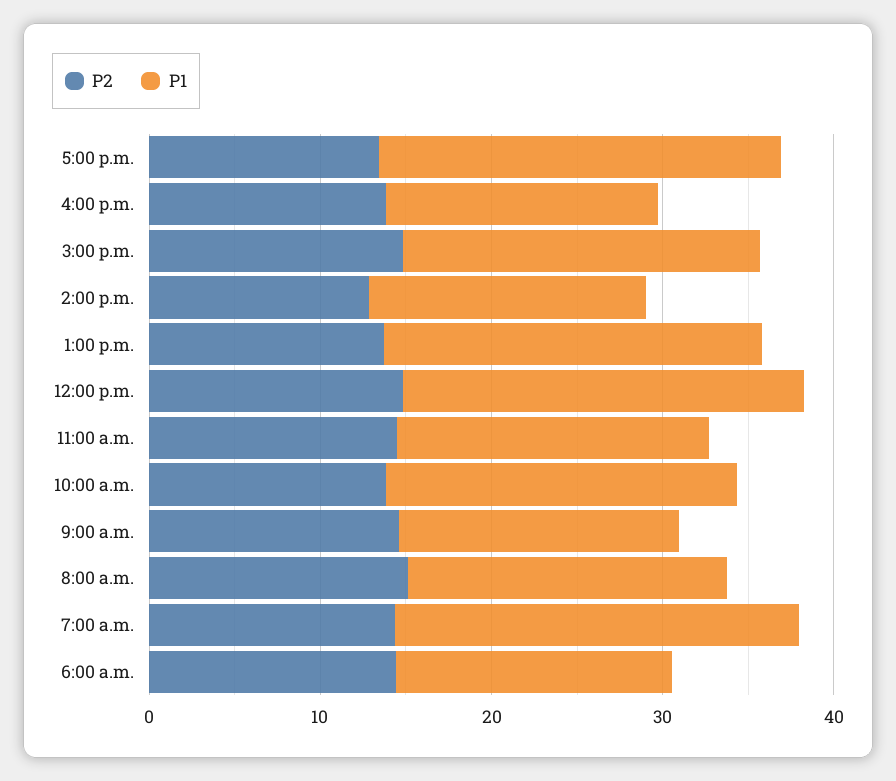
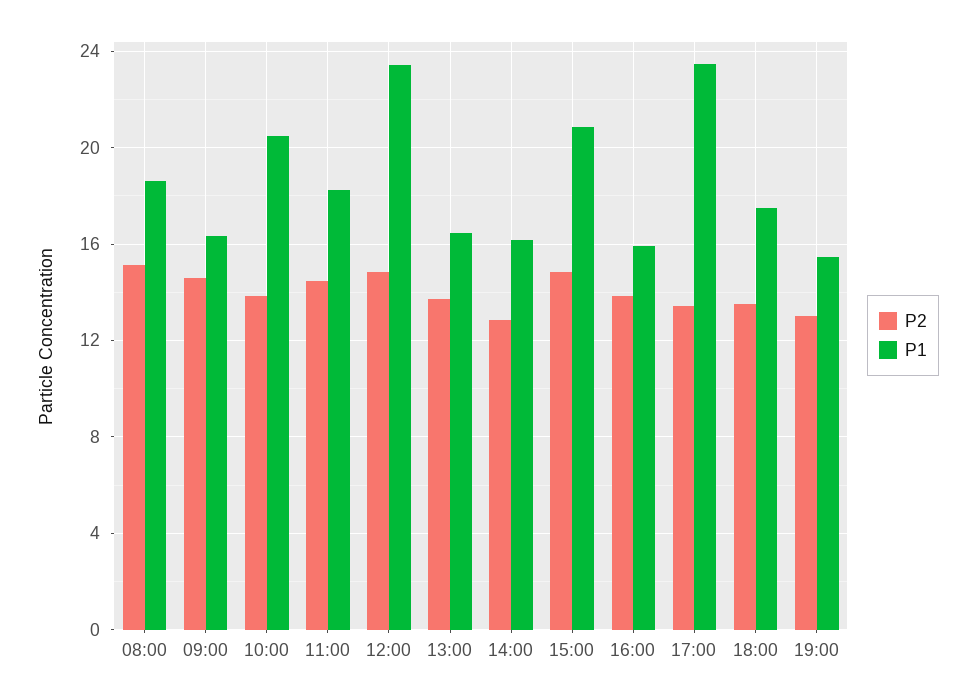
P1, 1:00 p.m.: 22 -> 16.5
P2, 7:00 a.m.: 14 -> none
P1, 7:00 a.m.: 24 -> none
P2, 6:00 a.m.: 14 -> none
P1, 6:00 a.m.: 16 -> none
P2, 18:00: none -> 13.5
P1, 18:00: none -> 17.5
P2, 19:00: none -> 13
P1, 19:00: none -> 15.5

